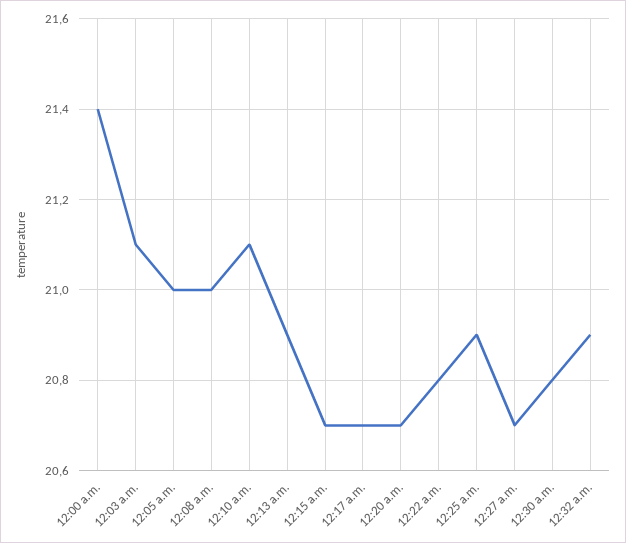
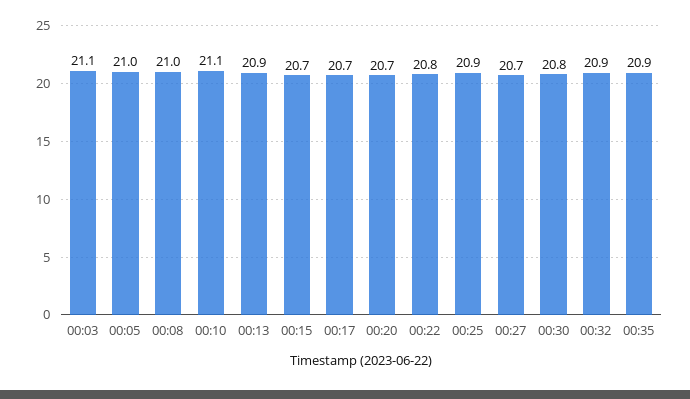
12:00 a.m.: 21.4 -> none
00:35: none -> 20.9

